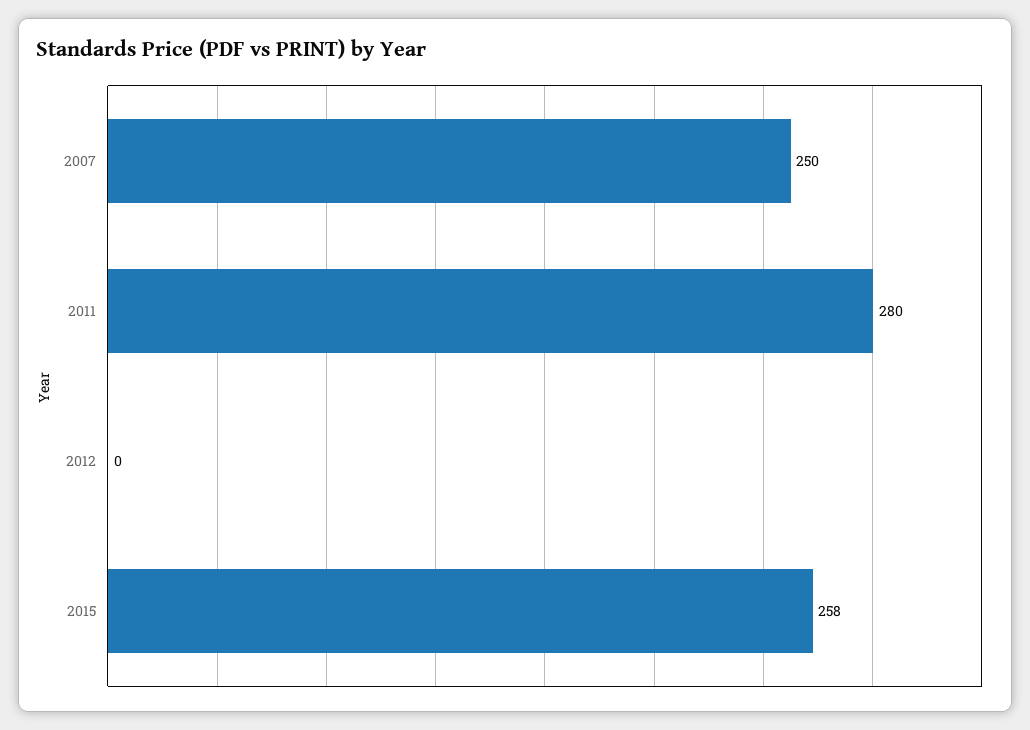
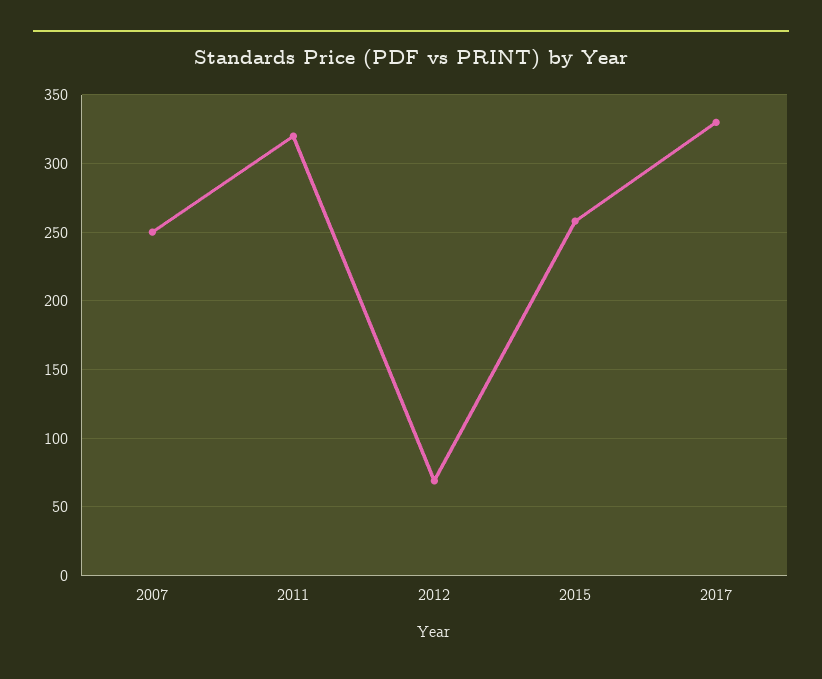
2011: 280 -> 320
2012: 0 -> 70
2017: none -> 330

